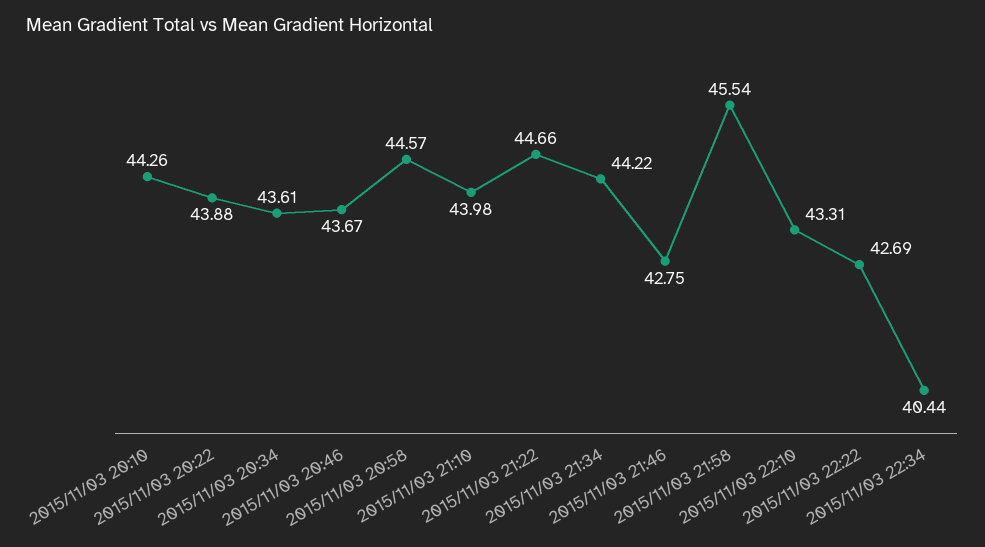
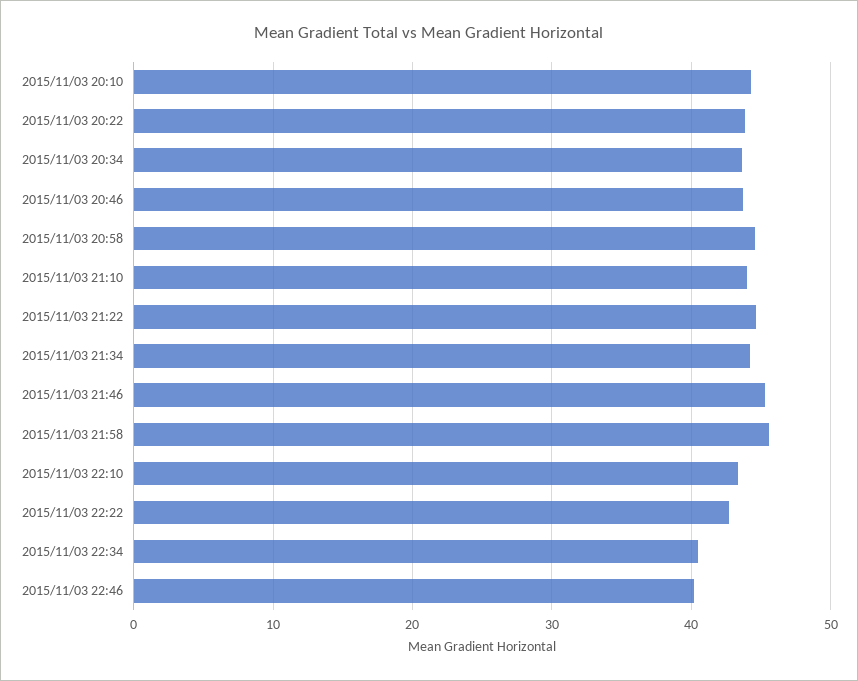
2015/11/03 21:46: 42.75 -> 45
2015/11/03 22:46: none -> 40

